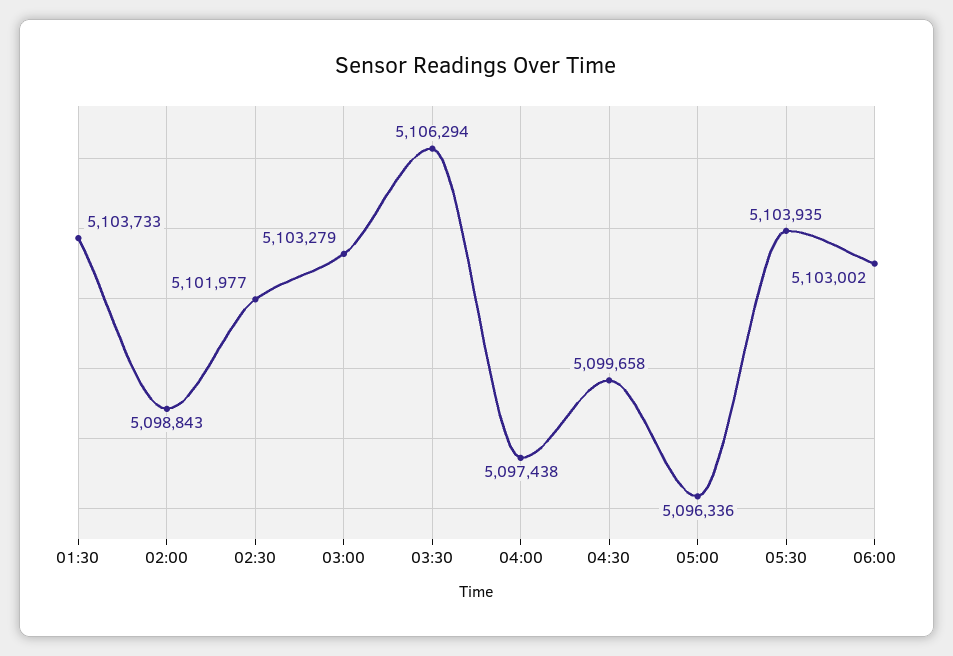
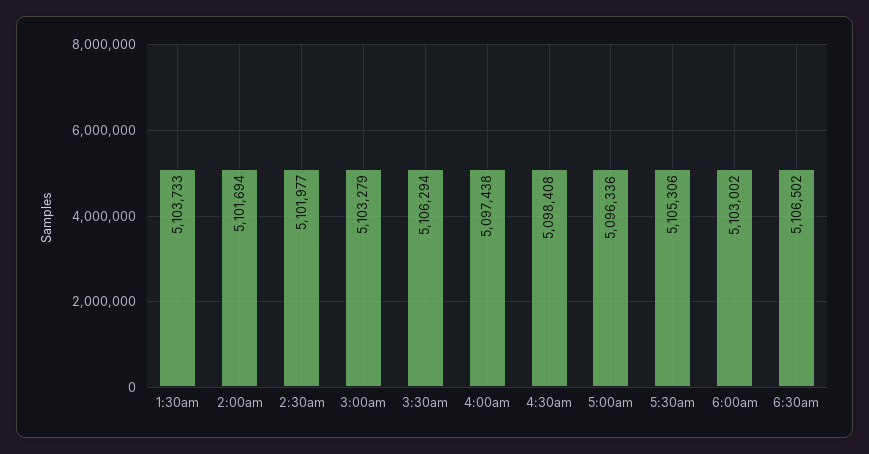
02:00: 5098843 -> 5101694
04:30: 5099658 -> 5098408
05:30: 5103935 -> 5105306
6:30am: none -> 5106502

